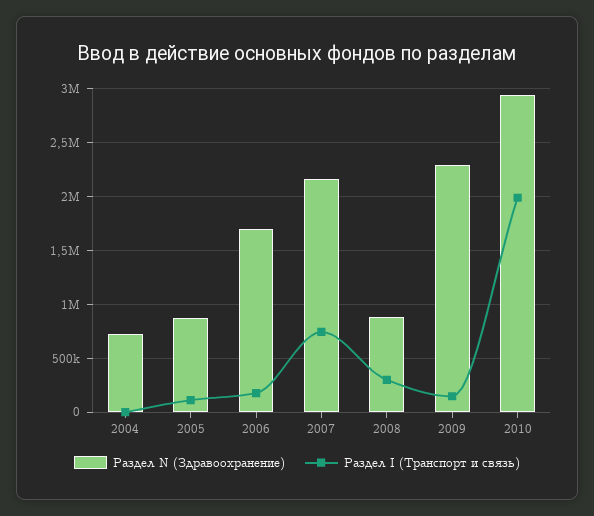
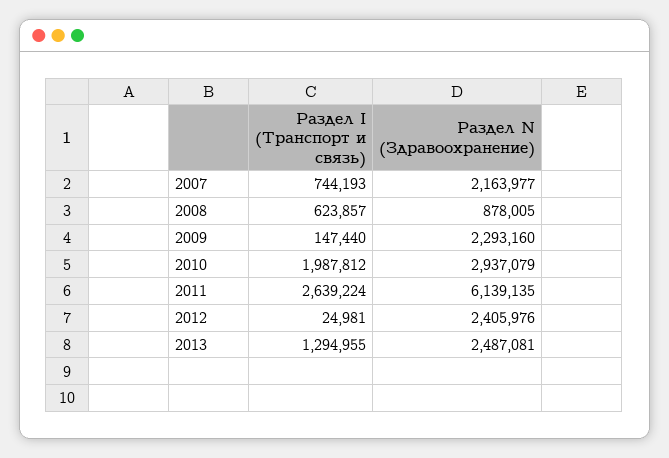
Раздел N (Здравоохранение), 2004: 700000 -> none
Раздел I (Транспорт и связь), 2004: 0 -> none
Раздел N (Здравоохранение), 2005: 900000 -> none
Раздел I (Транспорт и связь), 2005: 100000 -> none
Раздел N (Здравоохранение), 2006: 1700000 -> none
Раздел I (Транспорт и связь), 2006: 200000 -> none
Раздел I (Транспорт и связь), 2008: 300000 -> 623857
Раздел I (Транспорт и связь), 2011: none -> 2639224
Раздел N (Здравоохранение), 2011: none -> 6139135
Раздел I (Транспорт и связь), 2012: none -> 24981
Раздел N (Здравоохранение), 2012: none -> 2405976
Раздел I (Транспорт и связь), 2013: none -> 1294955
Раздел N (Здравоохранение), 2013: none -> 2487081

